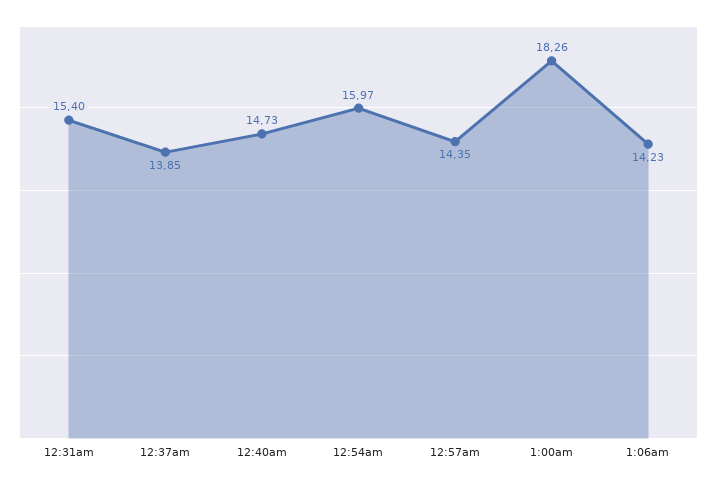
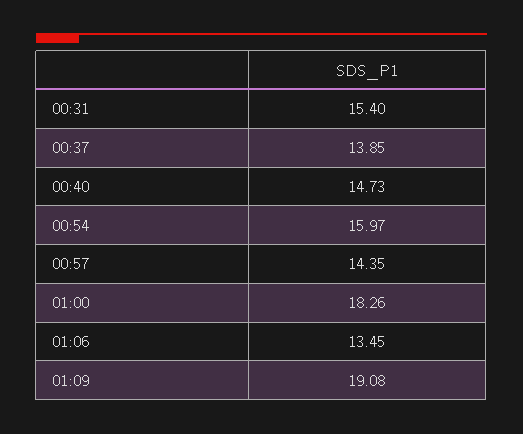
1:06am: 14.23 -> 13.45
01:09: none -> 19.08

